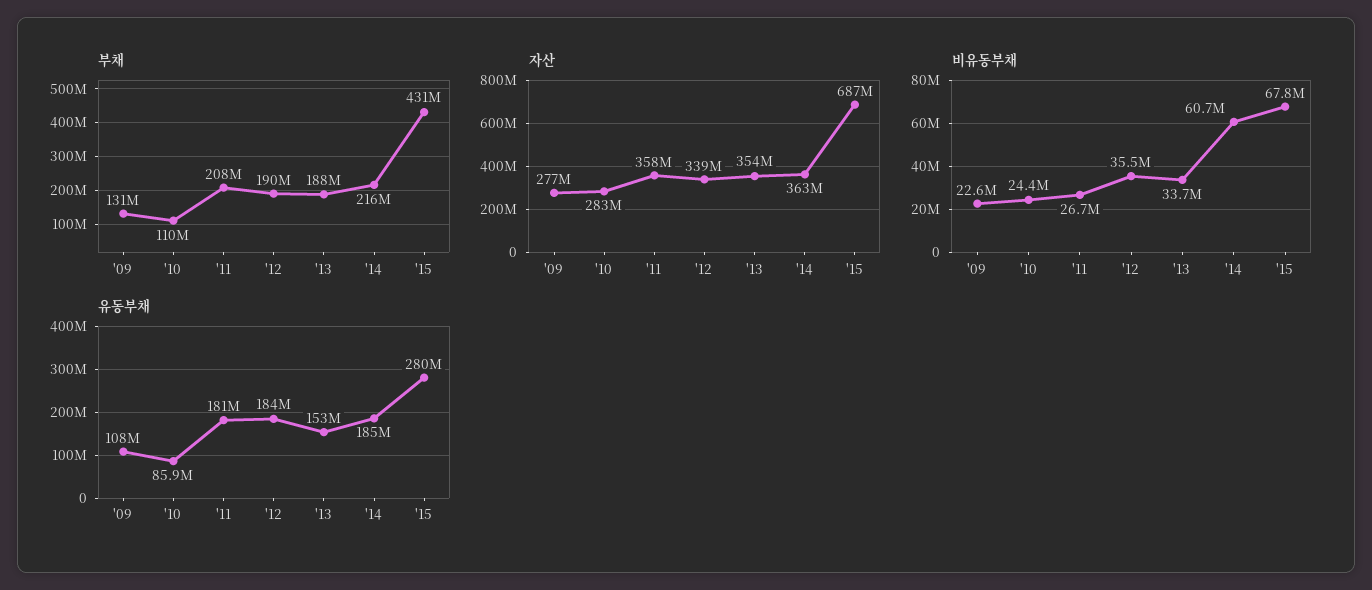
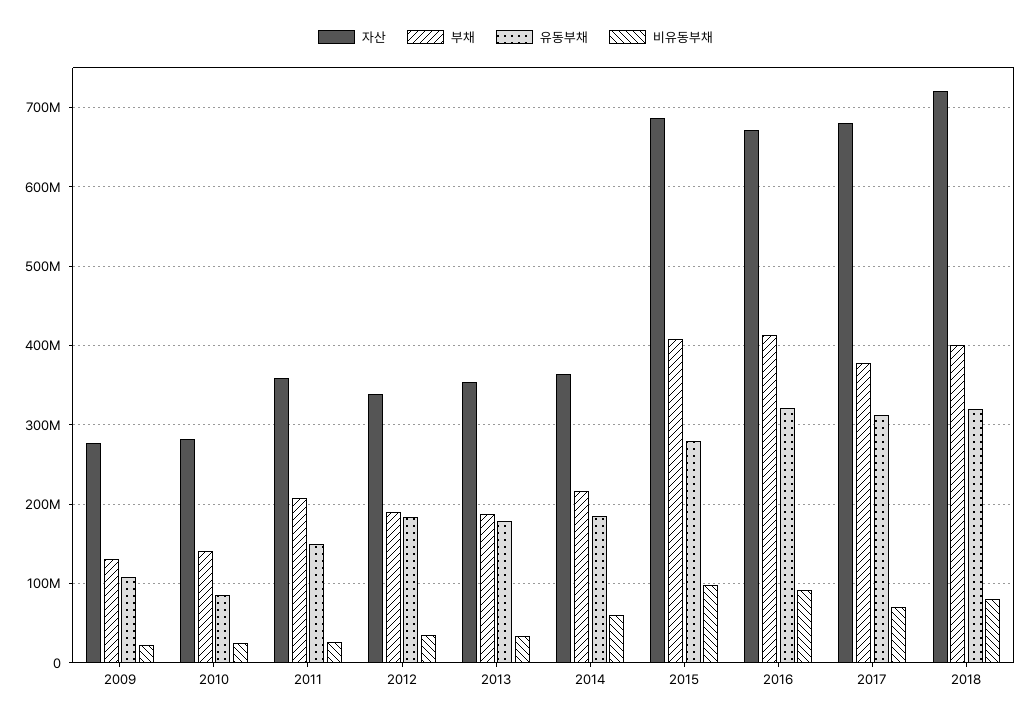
부채, '10: 110000000 -> 140000000
부채, '15: 431000000 -> 410000000
비유동부채, '15: 67800000 -> 100000000
유동부채, '11: 181000000 -> 150000000
유동부채, '13: 153000000 -> 180000000
자산, 2016: none -> 670000000
부채, 2016: none -> 410000000
유동부채, 2016: none -> 320000000
비유동부채, 2016: none -> 90000000
자산, 2017: none -> 680000000
부채, 2017: none -> 380000000
유동부채, 2017: none -> 310000000
비유동부채, 2017: none -> 70000000
자산, 2018: none -> 720000000
부채, 2018: none -> 400000000
유동부채, 2018: none -> 320000000
비유동부채, 2018: none -> 80000000

